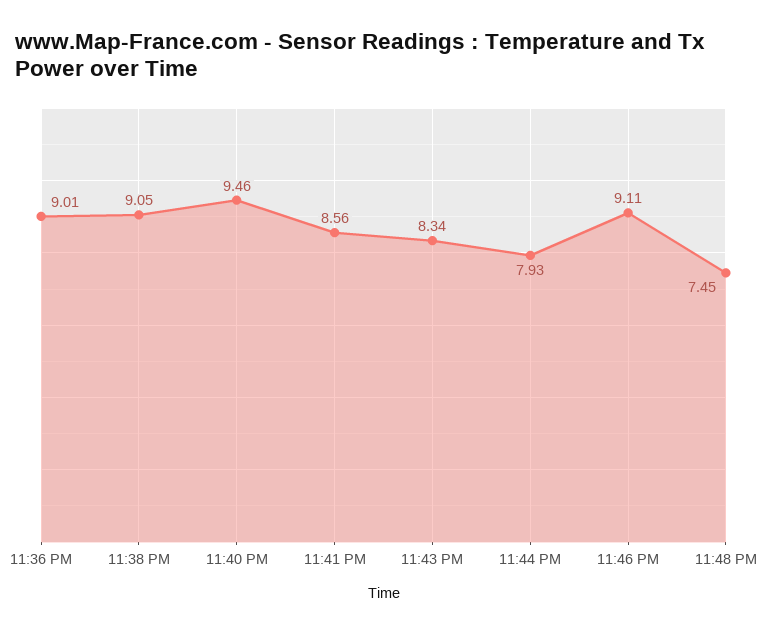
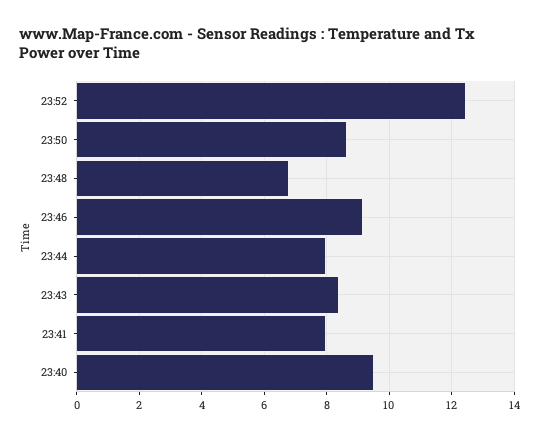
11:36 PM: 9.01 -> none
11:38 PM: 9.05 -> none
11:41 PM: 8.56 -> 8
11:48 PM: 7.45 -> 6.8
23:52: none -> 12.4
23:50: none -> 8.6

